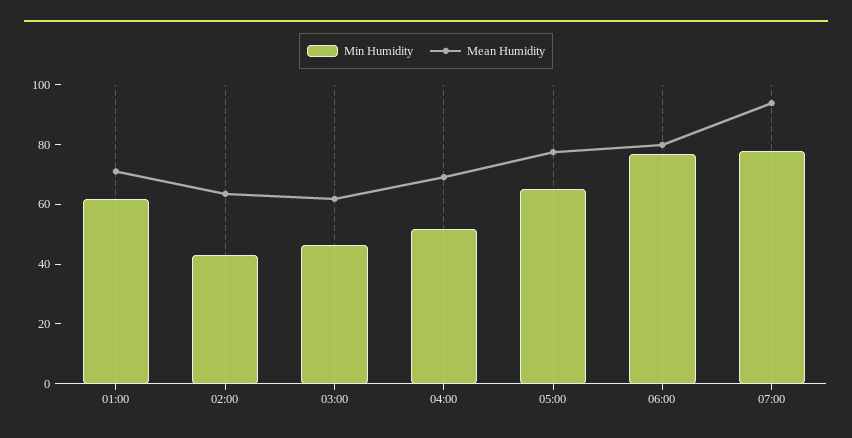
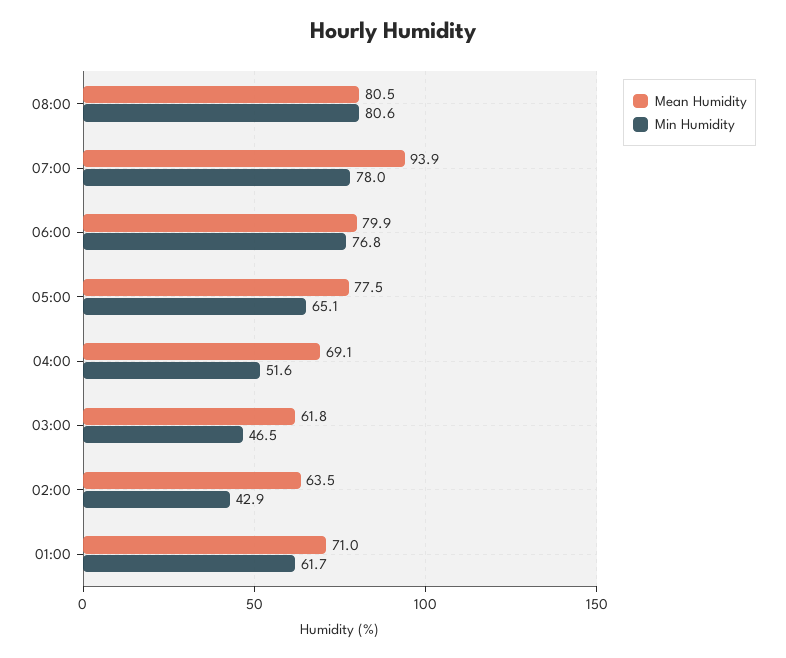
Mean Humidity, 08:00: none -> 80.5
Min Humidity, 08:00: none -> 80.6

